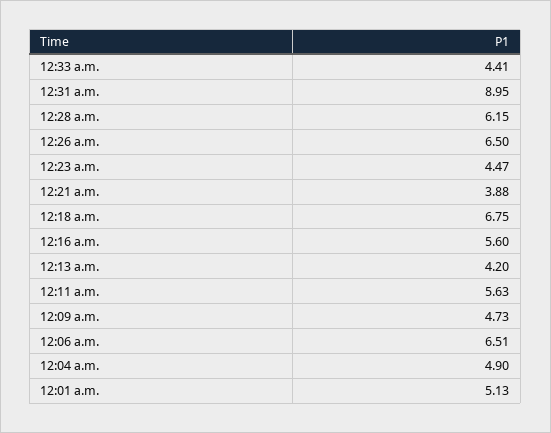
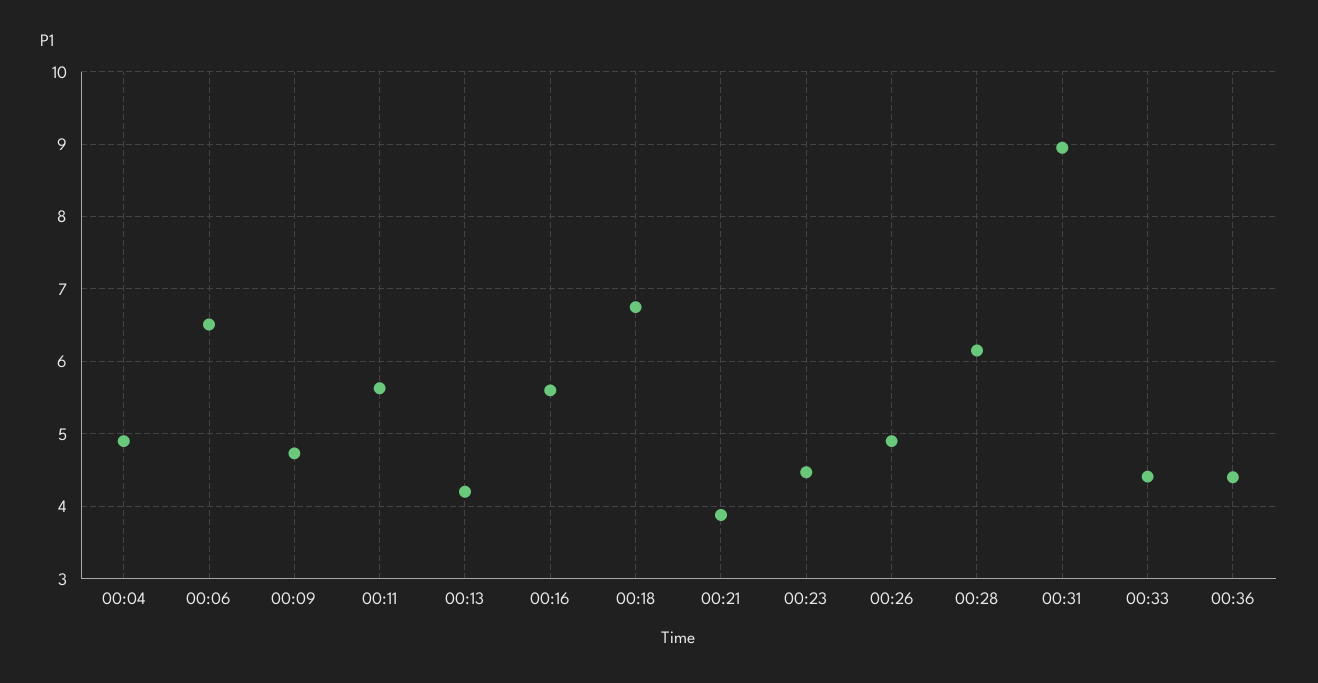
12:26 a.m.: 6.5 -> 4.9
12:01 a.m.: 5.13 -> none
00:36: none -> 4.4

